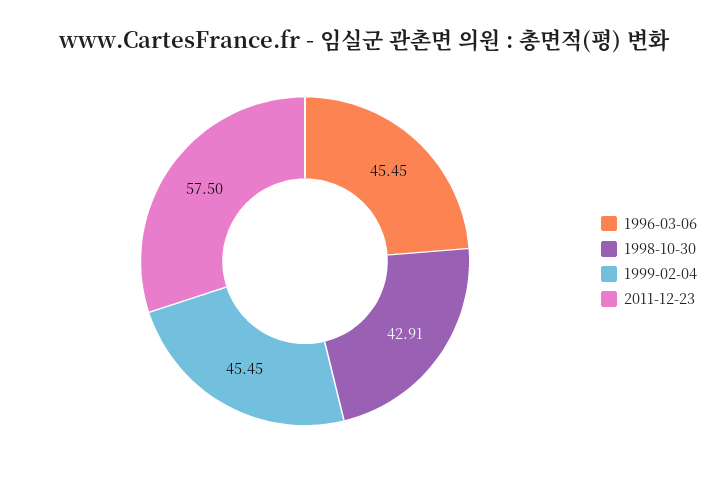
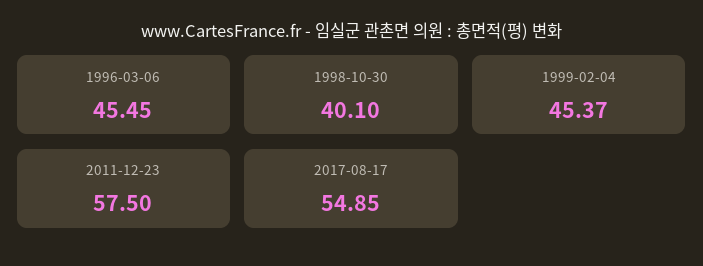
1998-10-30: 42.91 -> 40.1
1999-02-04: 45.45 -> 45.37
2017-08-17: none -> 54.85

